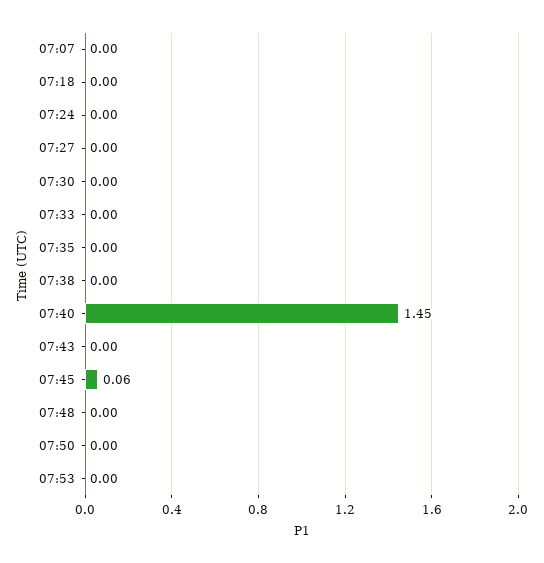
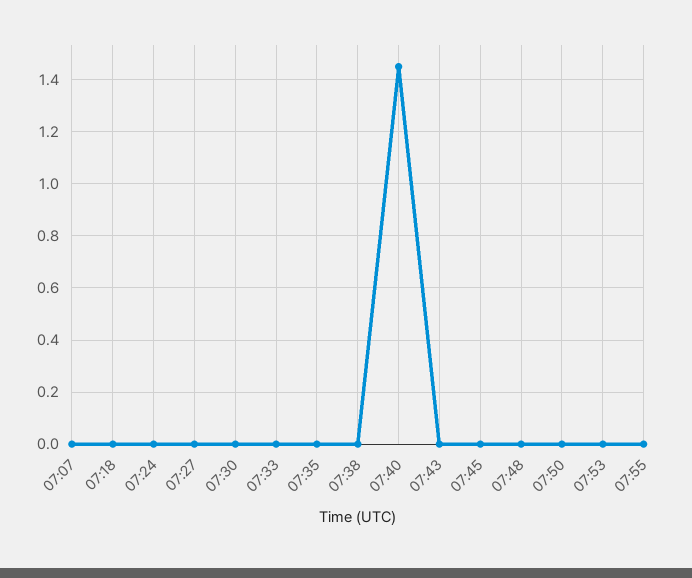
07:45: 0.06 -> 0
07:55: none -> 0

